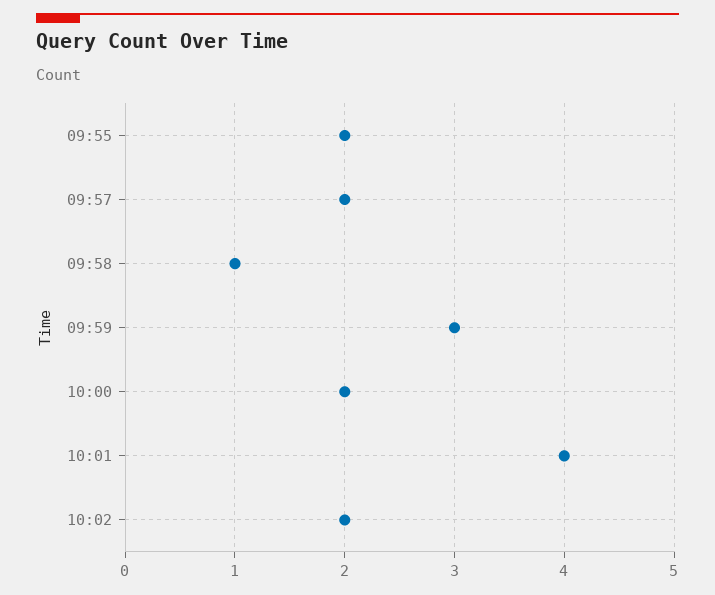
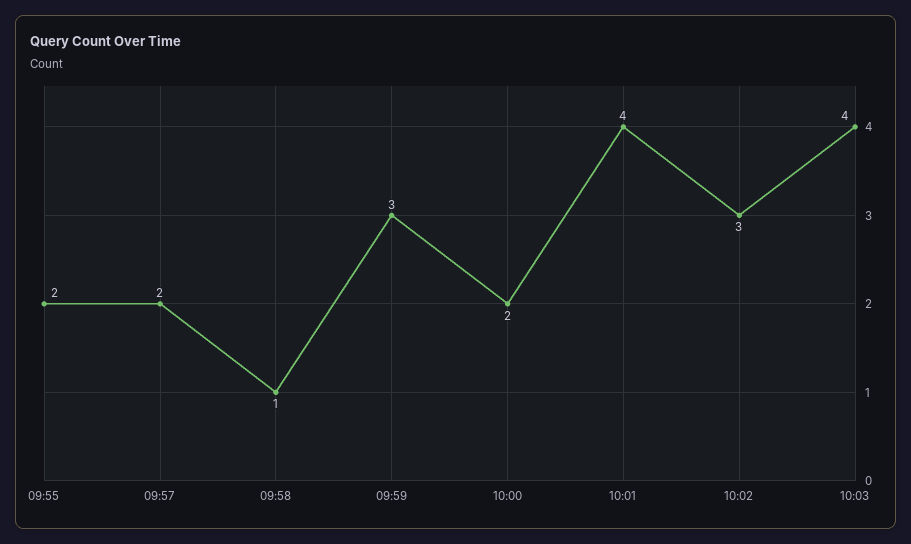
10:02: 2 -> 3
10:03: none -> 4

